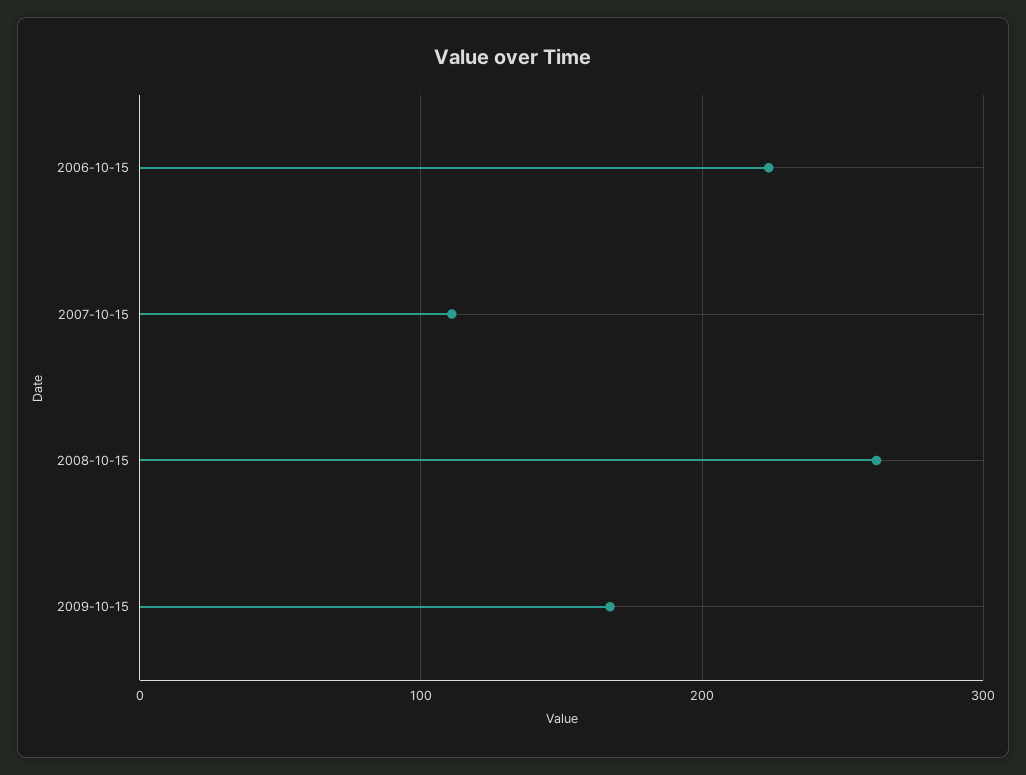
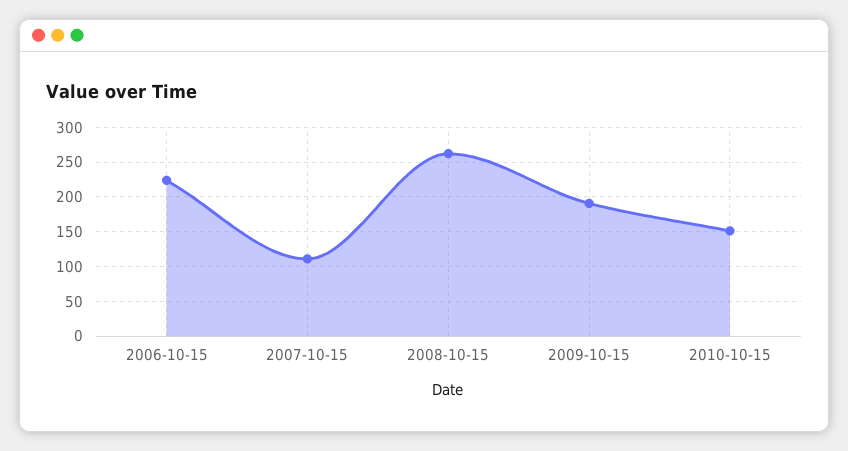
2009-10-15: 170 -> 190
2010-10-15: none -> 150

